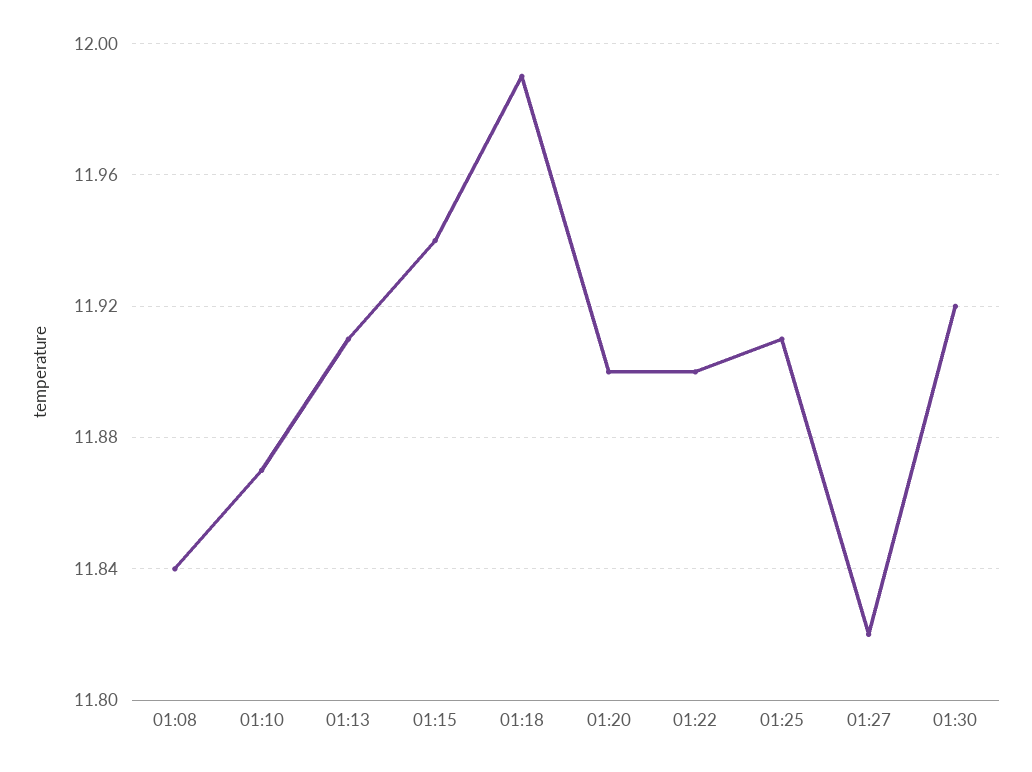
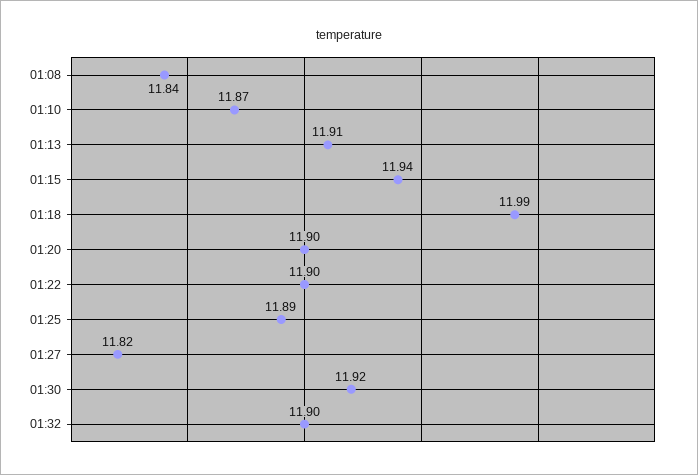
01:25: 11.91 -> 11.89
01:32: none -> 11.9

